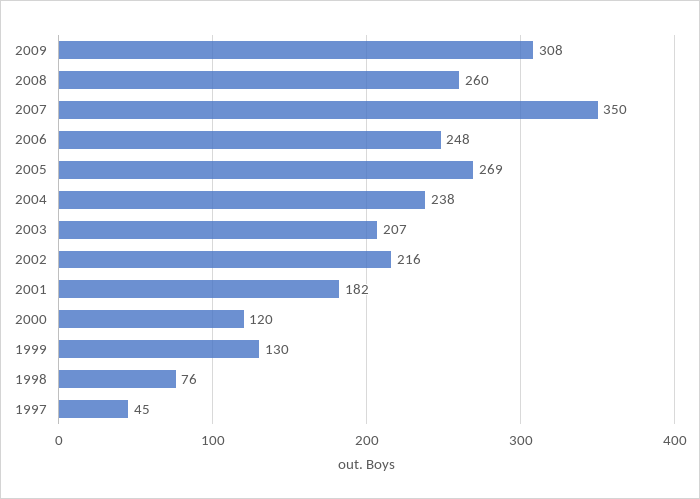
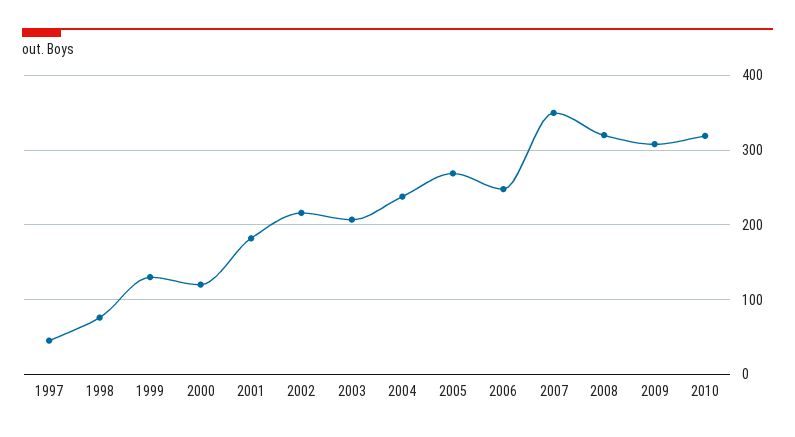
2008: 260 -> 320
2010: none -> 320

